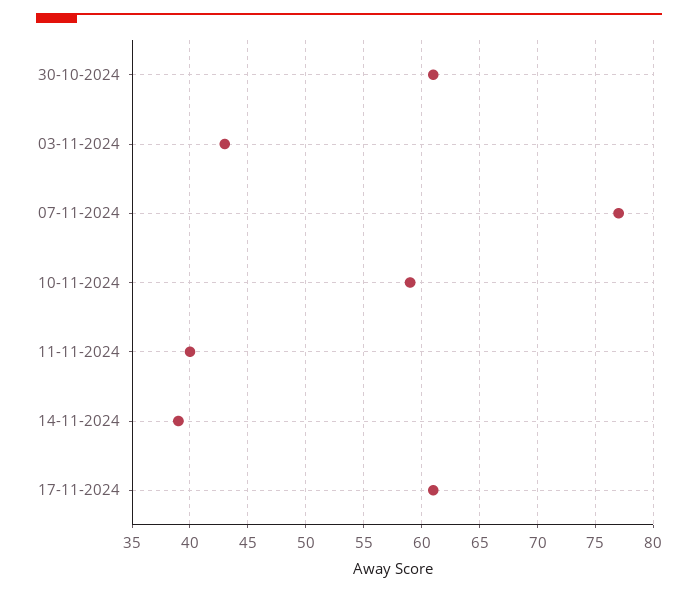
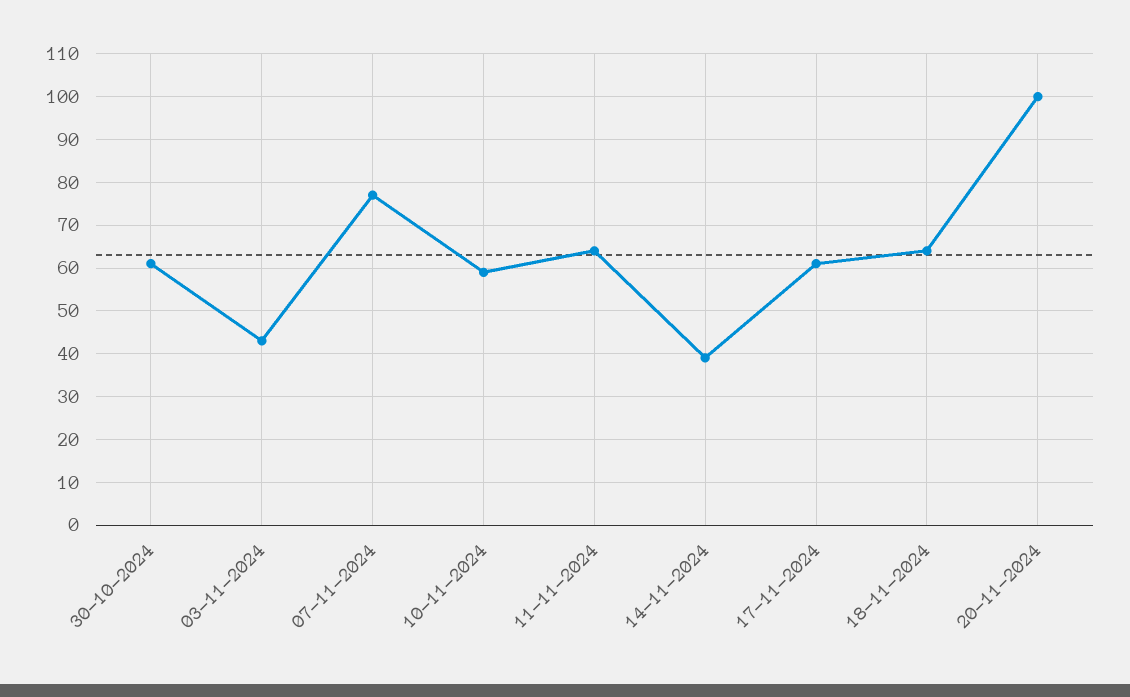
11-11-2024: 40 -> 65
18-11-2024: none -> 65
20-11-2024: none -> 100

